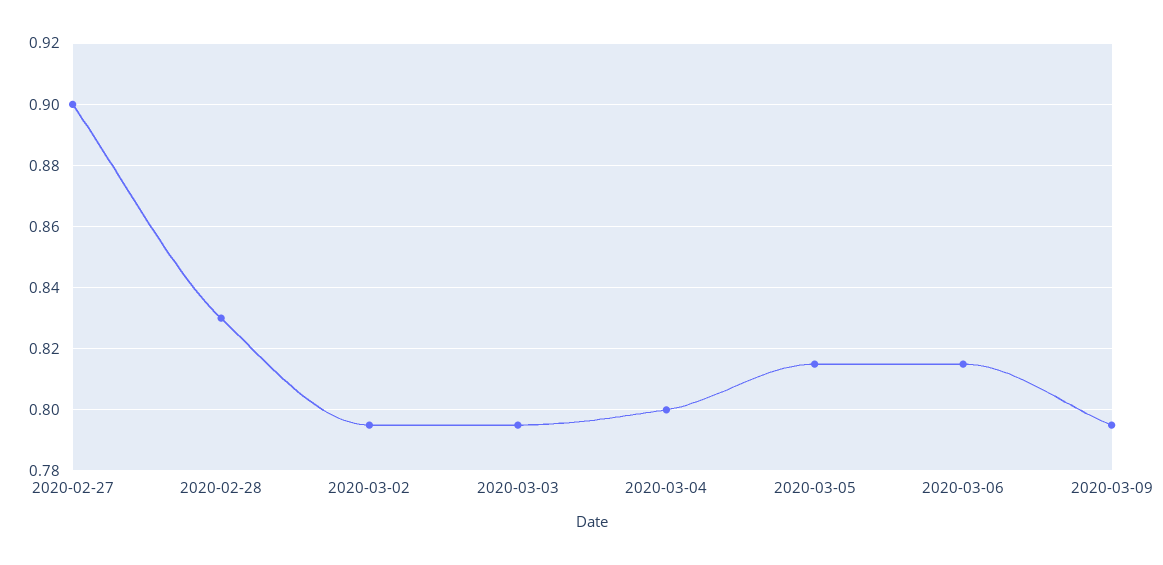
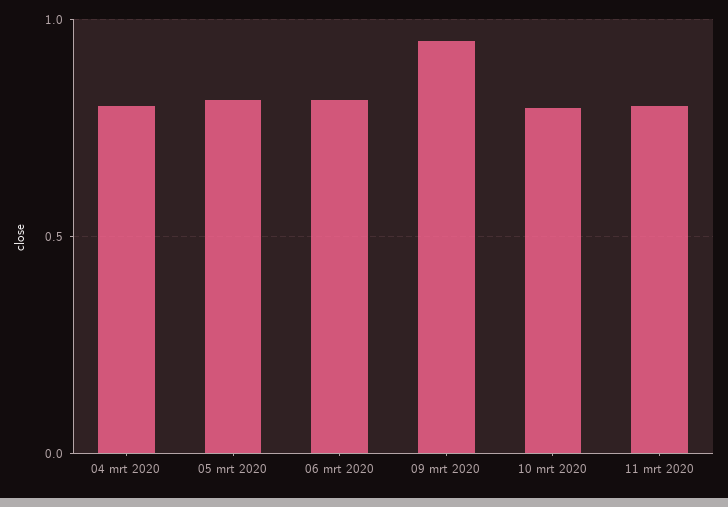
2020-02-27: 0.9 -> none
2020-02-28: 0.83 -> none
2020-03-02: 0.795 -> none
2020-03-03: 0.795 -> none
2020-03-09: 0.795 -> 0.95
10 mrt 2020: none -> 0.8
11 mrt 2020: none -> 0.8

